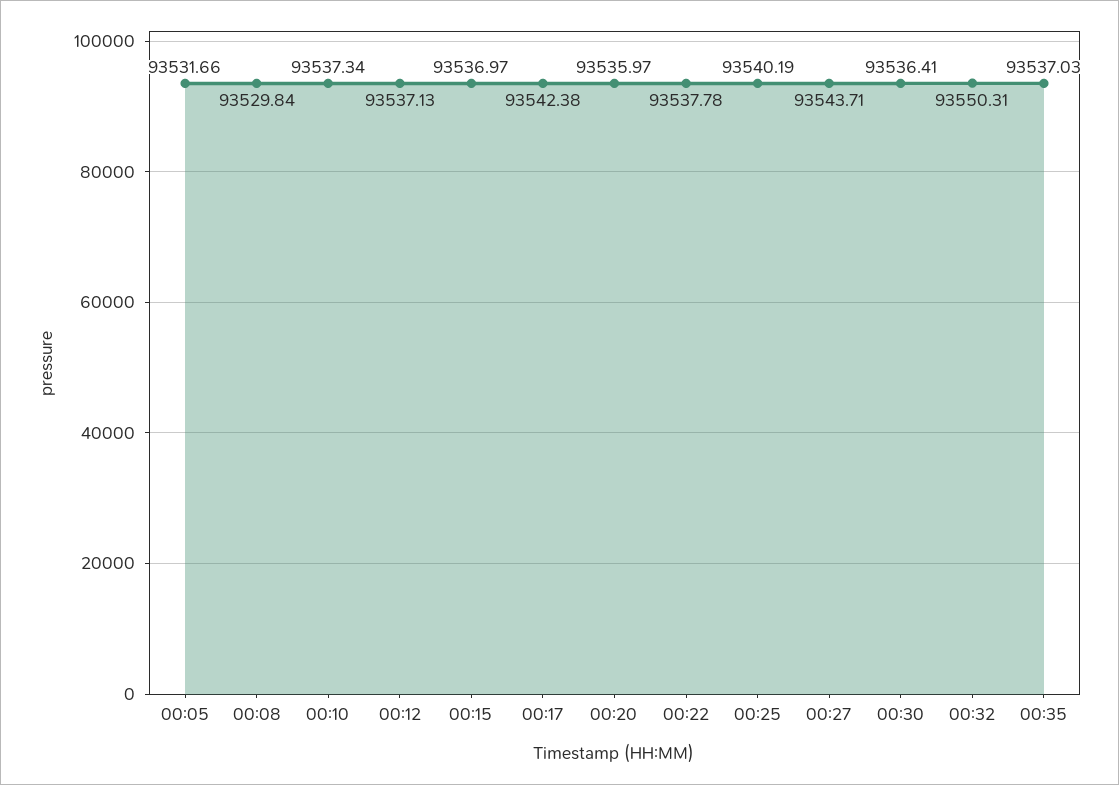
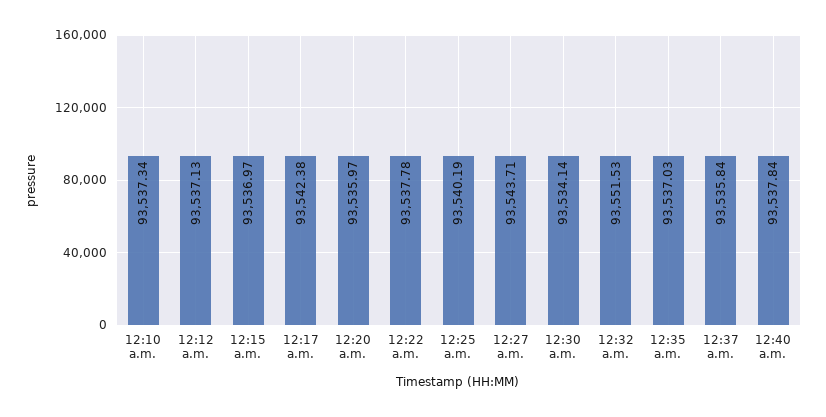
00:05: 93531.66 -> none
00:08: 93529.84 -> none
00:30: 93536.41 -> 93534.14
00:32: 93550.31 -> 93551.53
12:37 a.m.: none -> 93535.84
12:40 a.m.: none -> 93537.84

